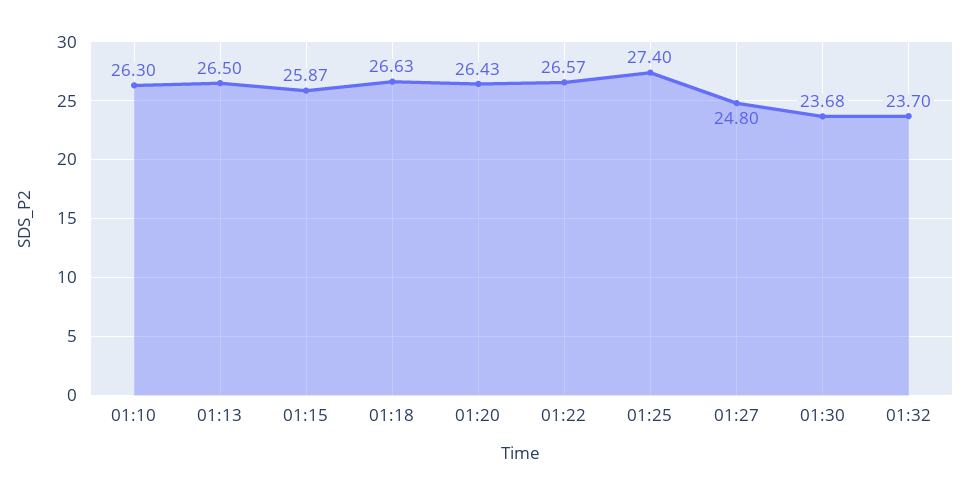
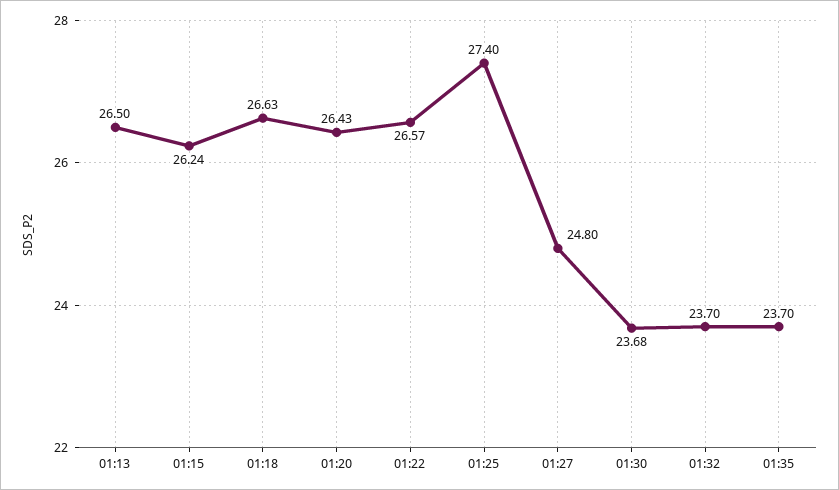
01:10: 26.3 -> none
01:15: 25.87 -> 26.24
01:35: none -> 23.7

